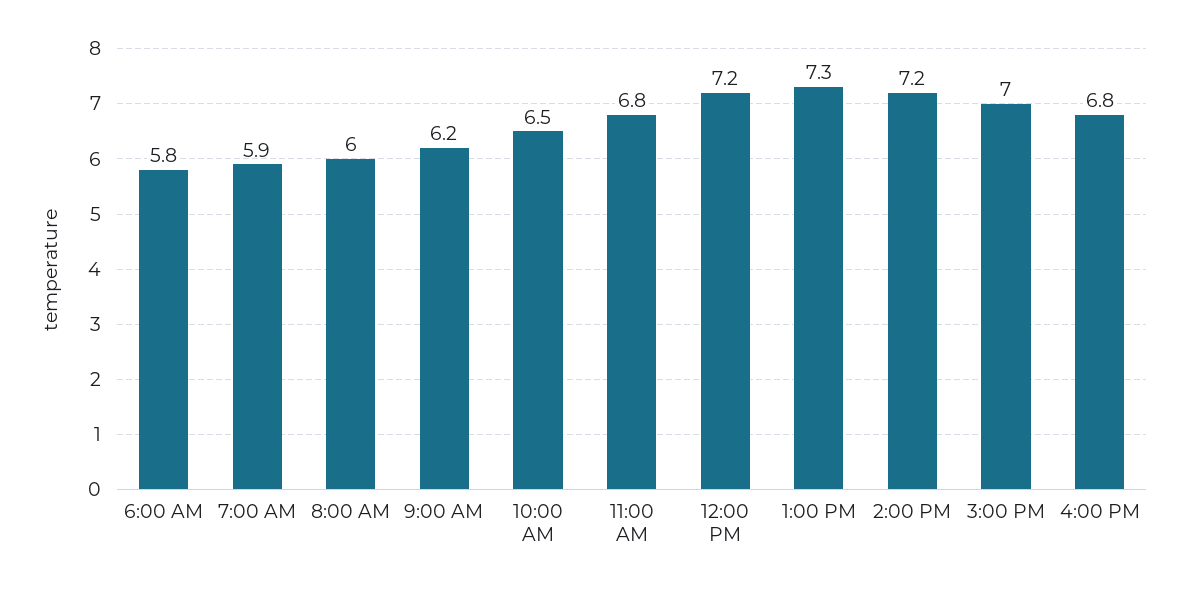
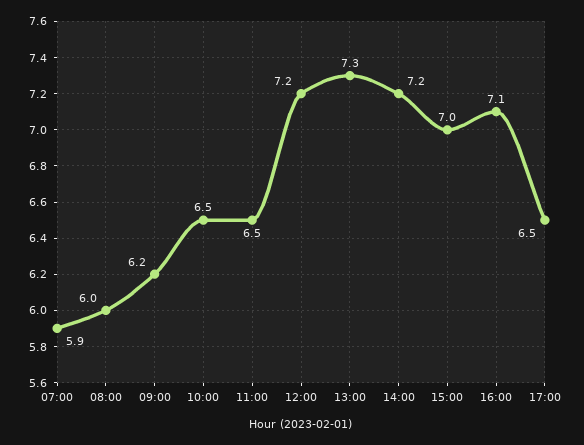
6:00 AM: 5.8 -> none
11:00 AM: 6.8 -> 6.5
4:00 PM: 6.8 -> 7.1
17:00: none -> 6.5

